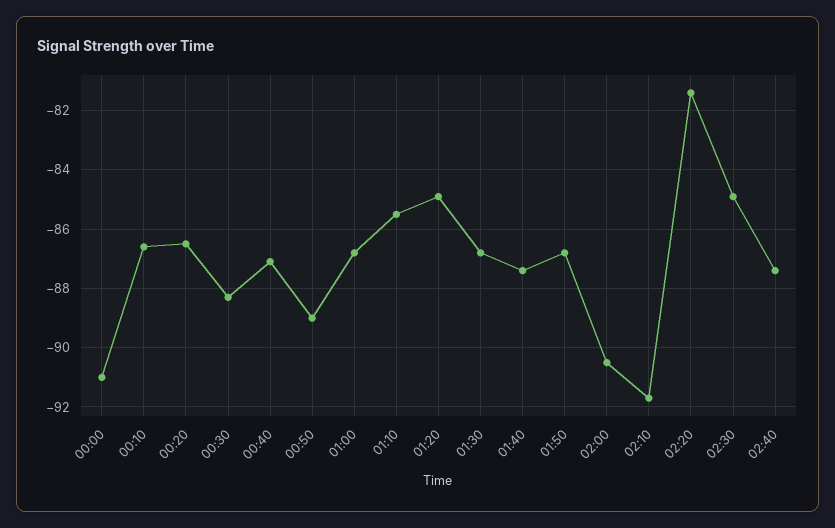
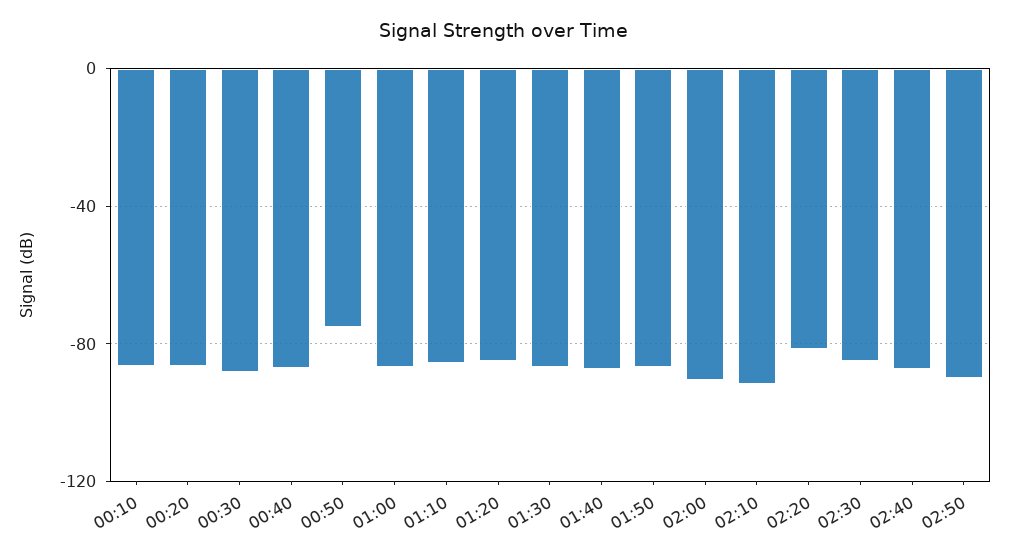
00:00: -91 -> none
00:50: -89 -> -75
02:50: none -> -90

